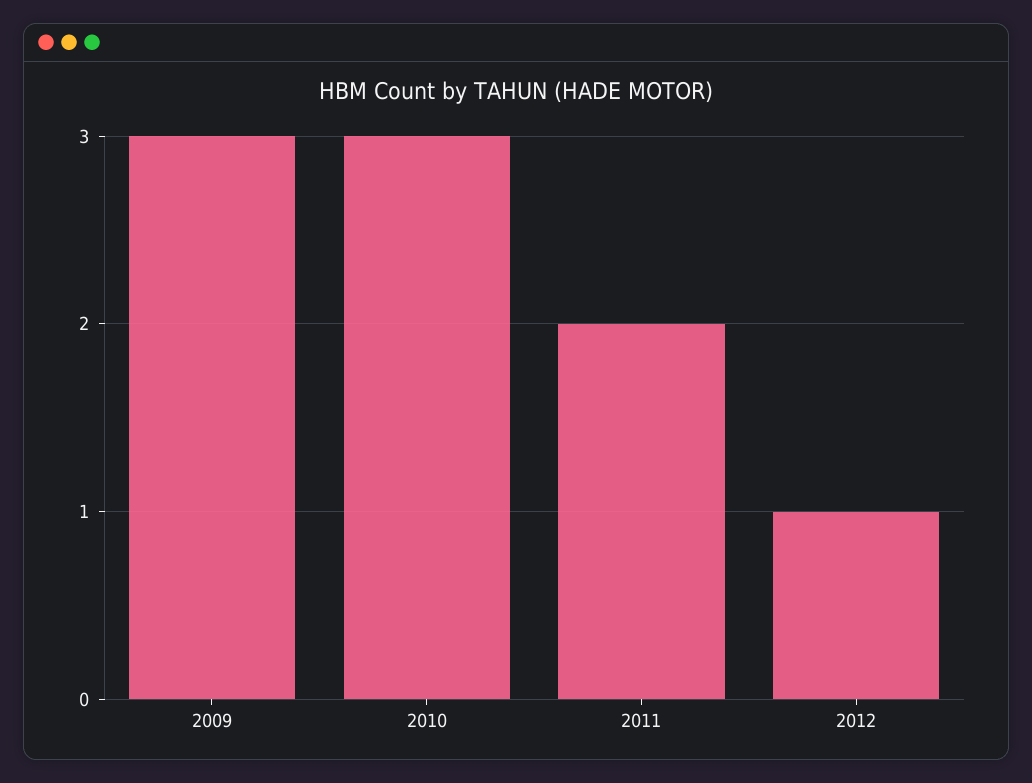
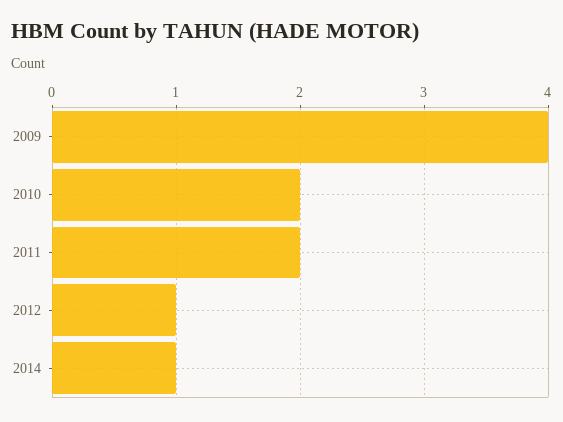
2009: 3 -> 4
2010: 3 -> 2
2014: none -> 1

